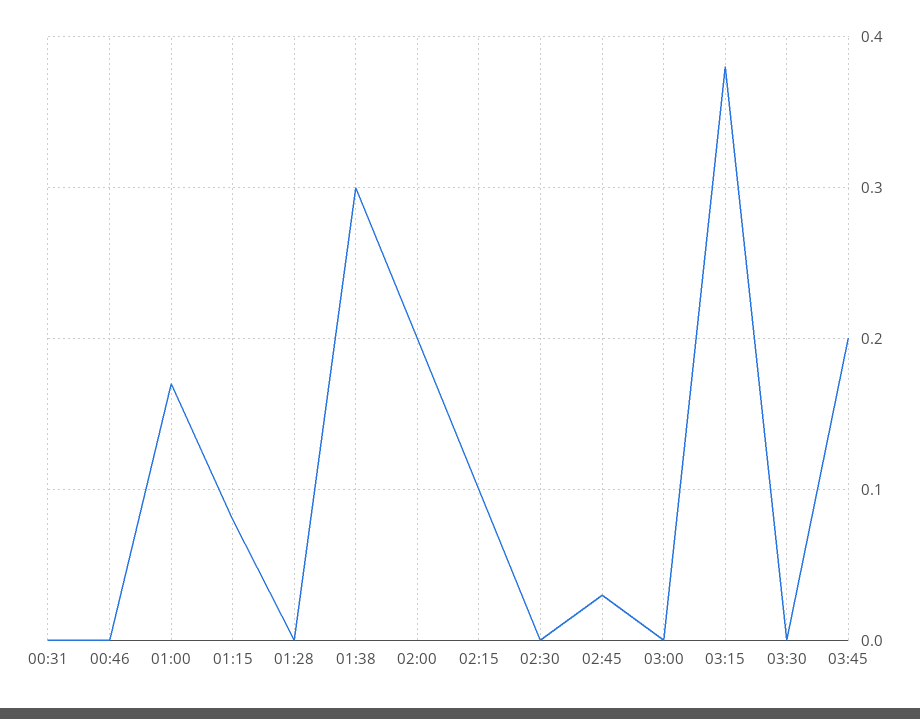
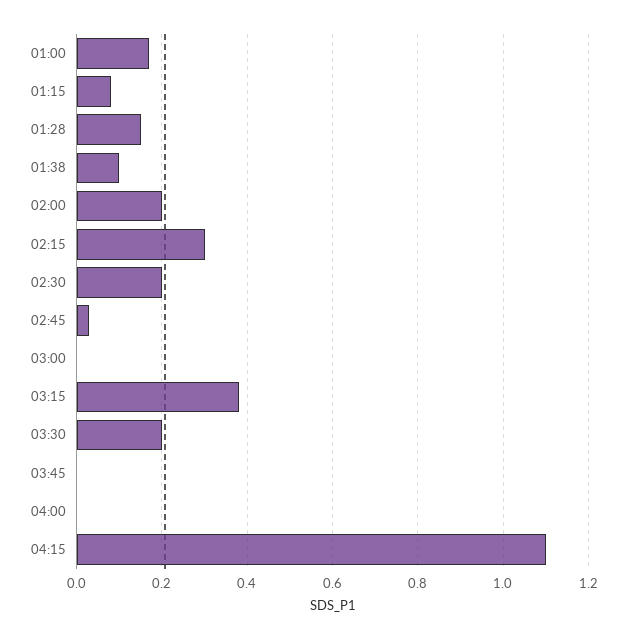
00:31: 0 -> none
00:46: 0 -> none
01:28: 0 -> 0.15
01:38: 0.3 -> 0.1
02:15: 0.1 -> 0.3
02:30: 0 -> 0.2
03:30: 0 -> 0.2
03:45: 0.2 -> 0
04:00: none -> 0
04:15: none -> 1.1

